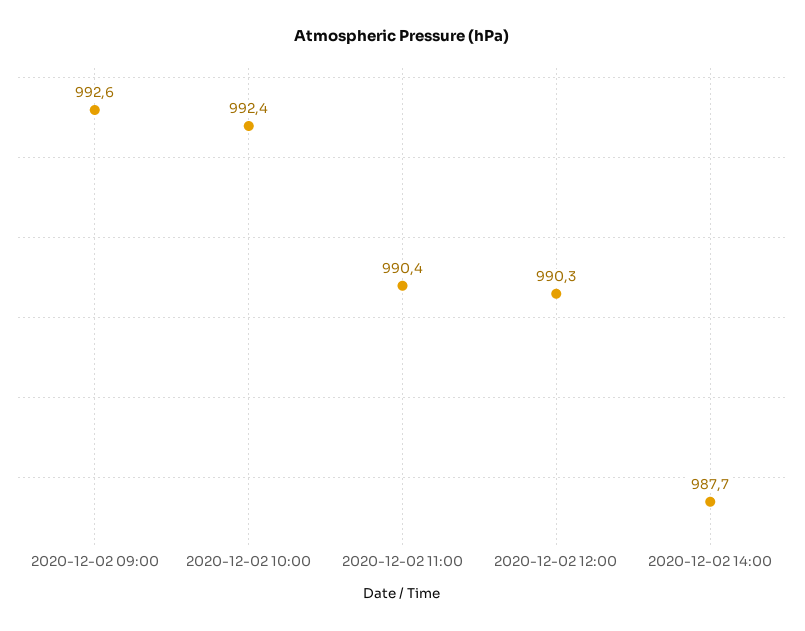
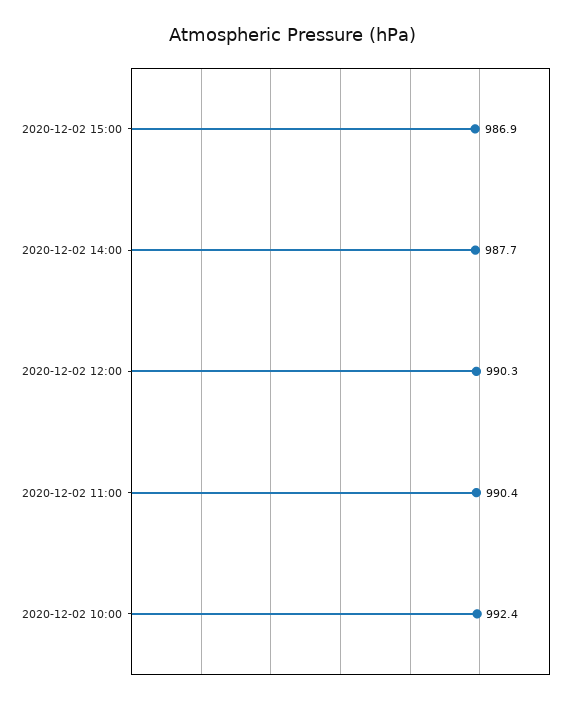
2020-12-02 09:00: 992.6 -> none
2020-12-02 15:00: none -> 986.9

